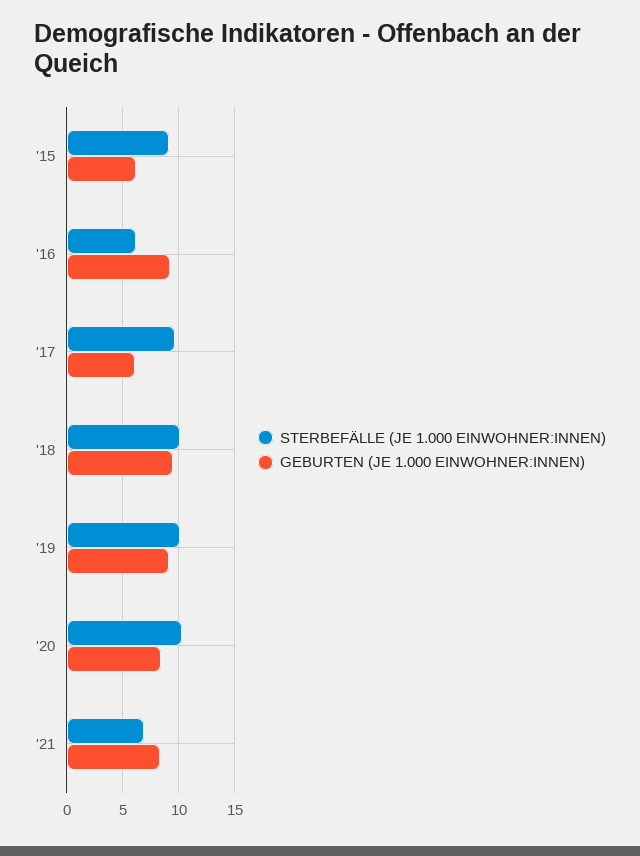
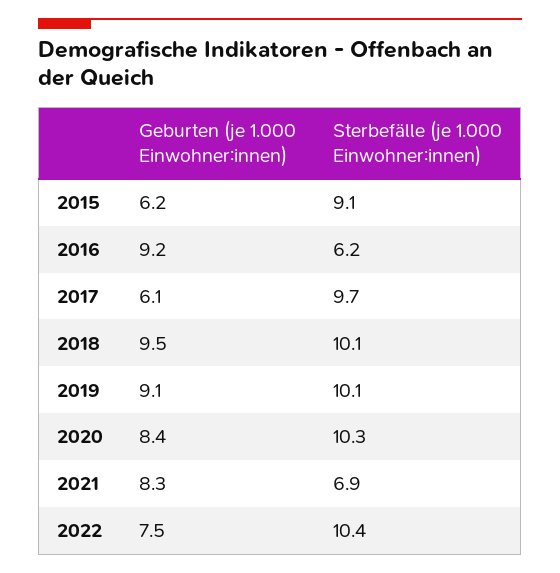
GEBURTEN (JE 1.000 EINWOHNER:INNEN), 2022: none -> 7.5
STERBEFÄLLE (JE 1.000 EINWOHNER:INNEN), 2022: none -> 10.4

